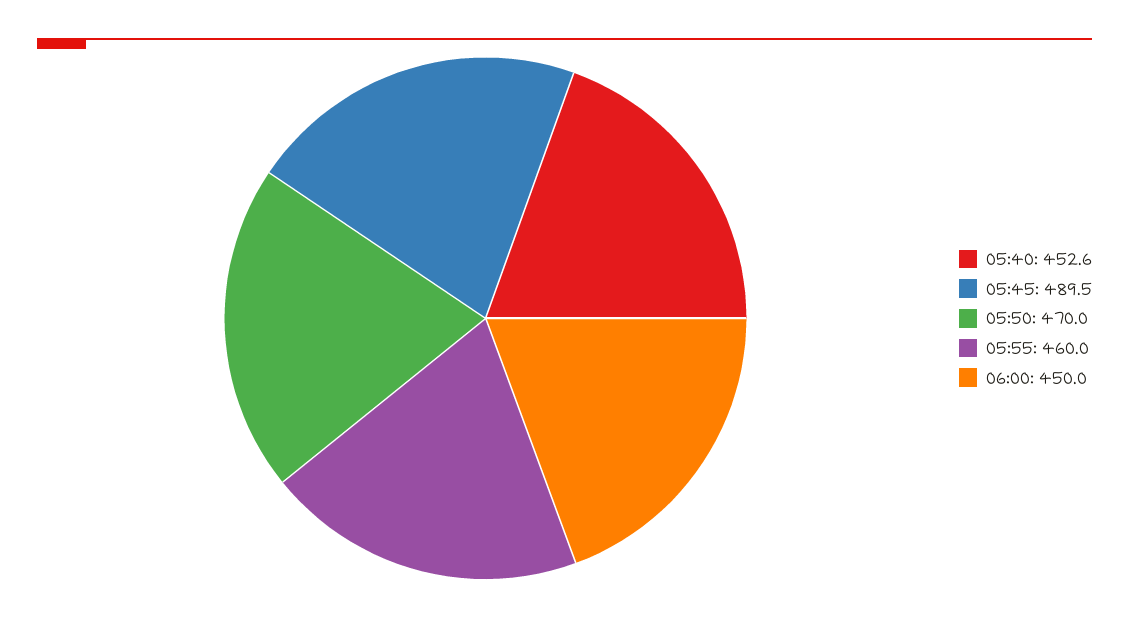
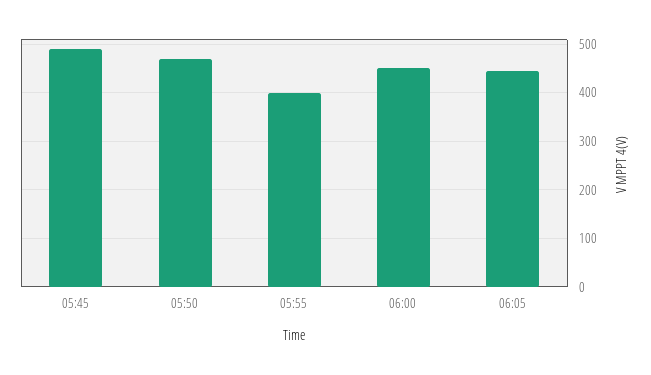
05:40: 452.6 -> none
05:55: 460 -> 400
06:05: none -> 440

